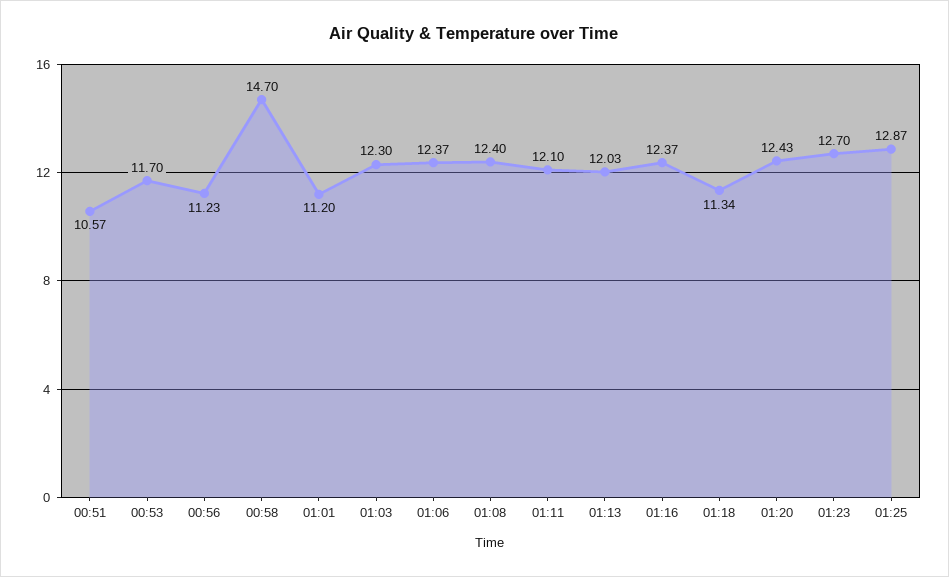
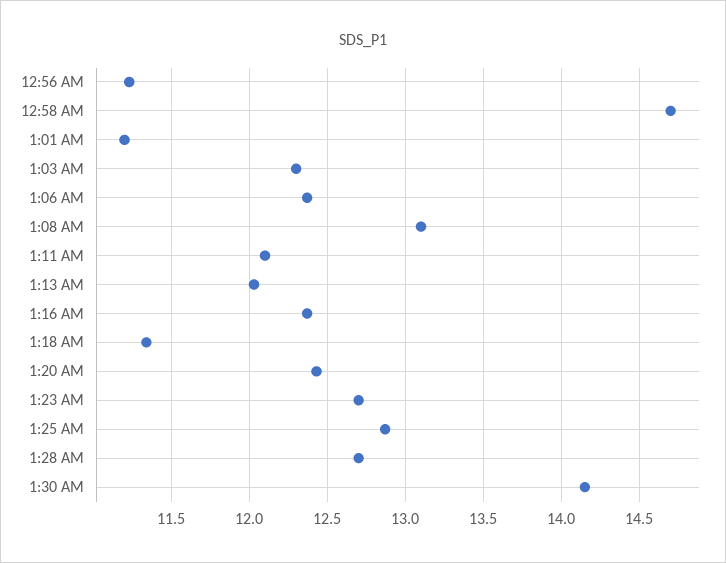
00:51: 10.57 -> none
00:53: 11.7 -> none
01:08: 12.4 -> 13.1
1:28 AM: none -> 12.7
1:30 AM: none -> 14.15

